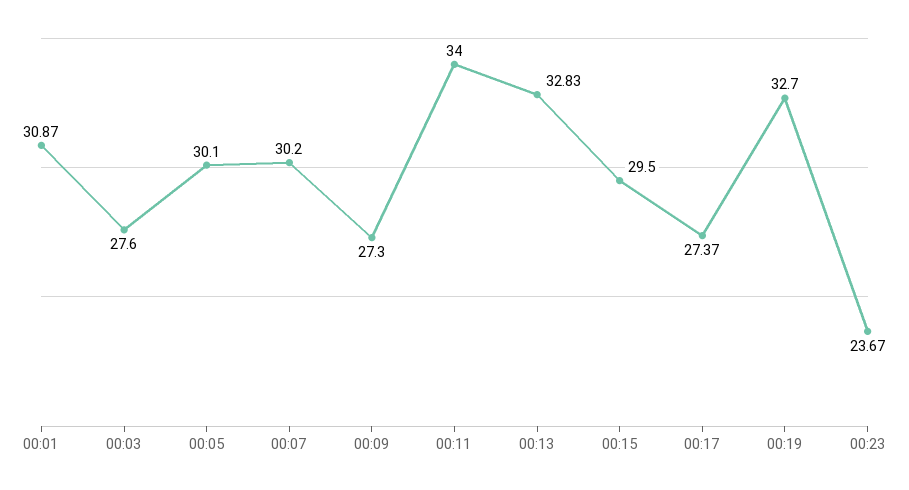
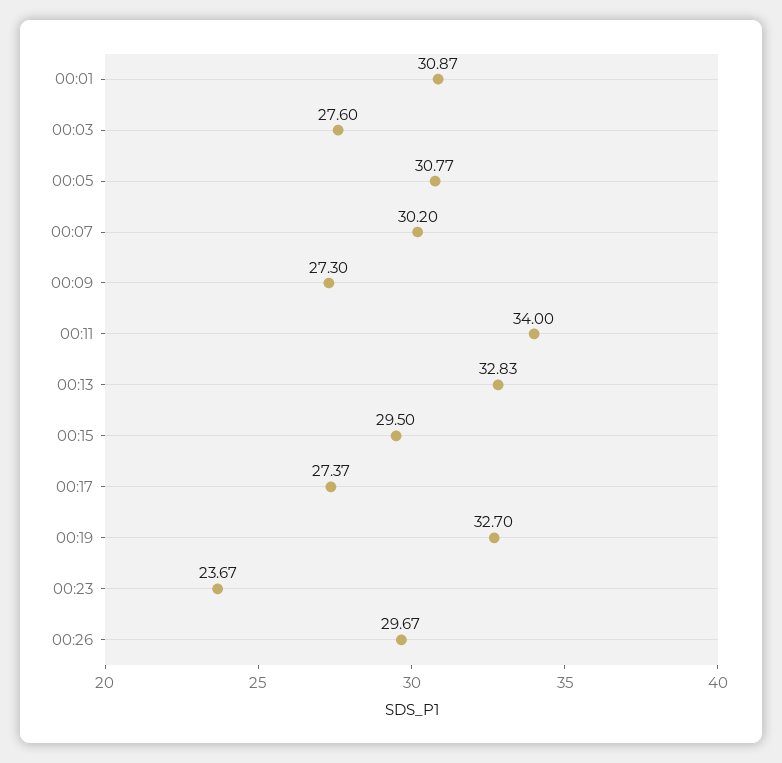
00:05: 30.1 -> 30.77
00:26: none -> 29.67

